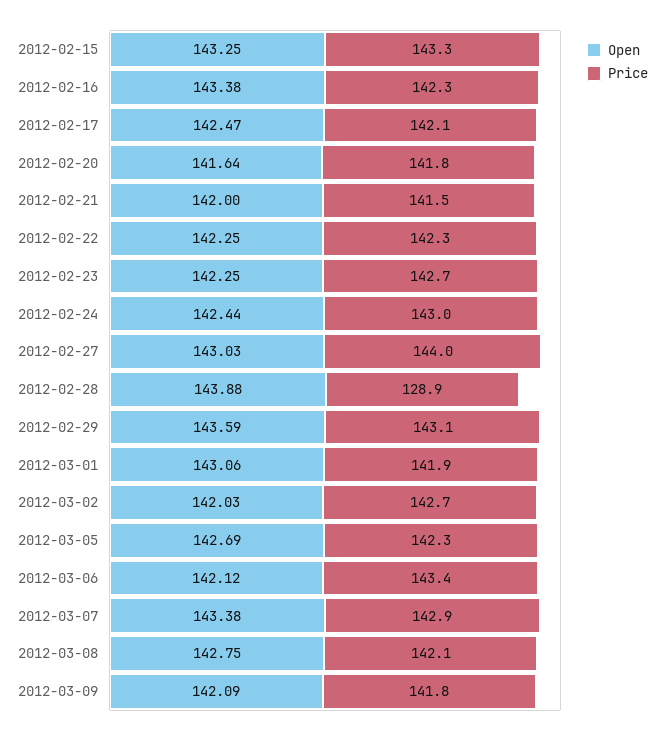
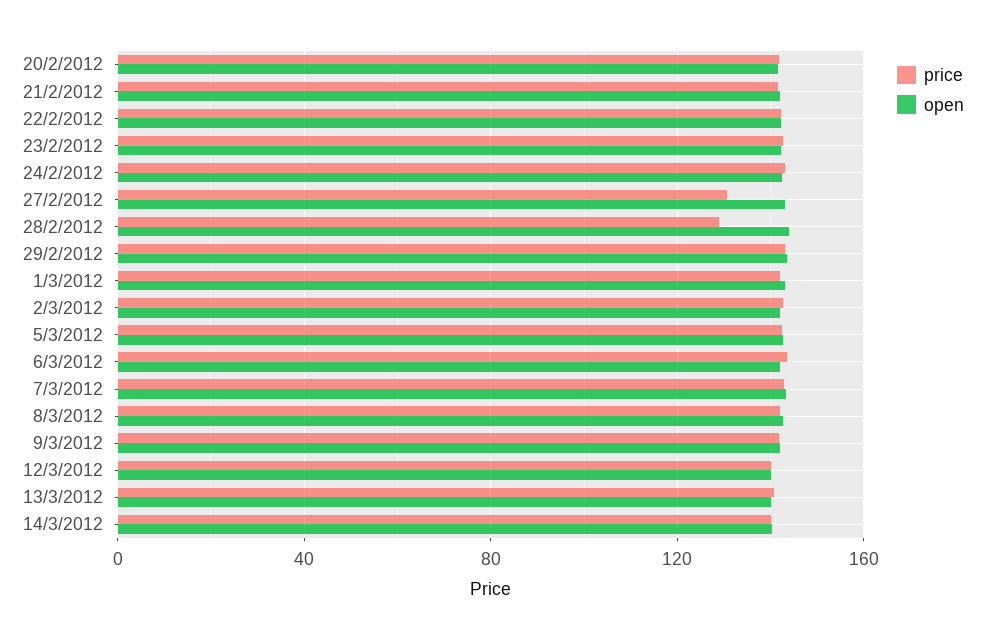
Open, 2012-02-15: 143.25 -> none
Price, 2012-02-15: 143.3 -> none
Open, 2012-02-16: 143.38 -> none
Price, 2012-02-16: 142.3 -> none
Open, 2012-02-17: 142.47 -> none
Price, 2012-02-17: 142.1 -> none
Price, 2012-02-27: 144 -> 130
Price, 12/3/2012: none -> 140
Open, 12/3/2012: none -> 140
Price, 13/3/2012: none -> 140
Open, 13/3/2012: none -> 140
Price, 14/3/2012: none -> 140
Open, 14/3/2012: none -> 140

